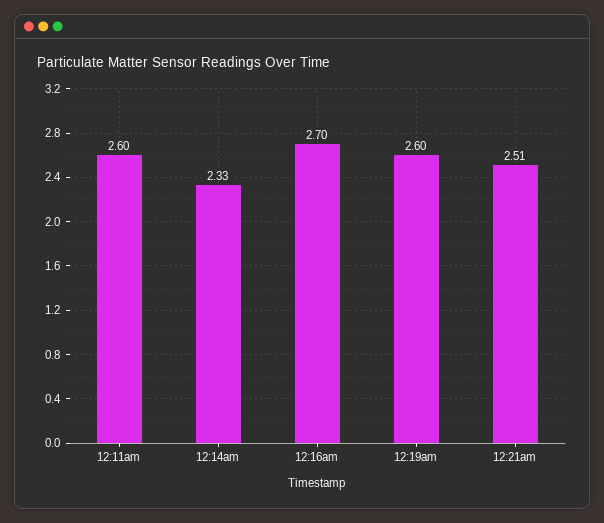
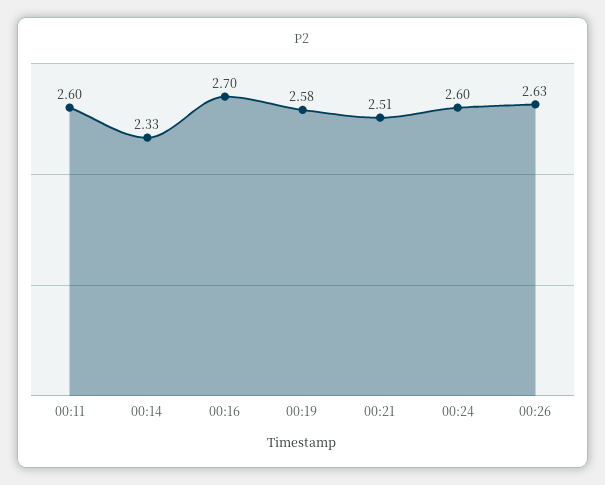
12:19am: 2.6 -> 2.58
00:24: none -> 2.6
00:26: none -> 2.63

